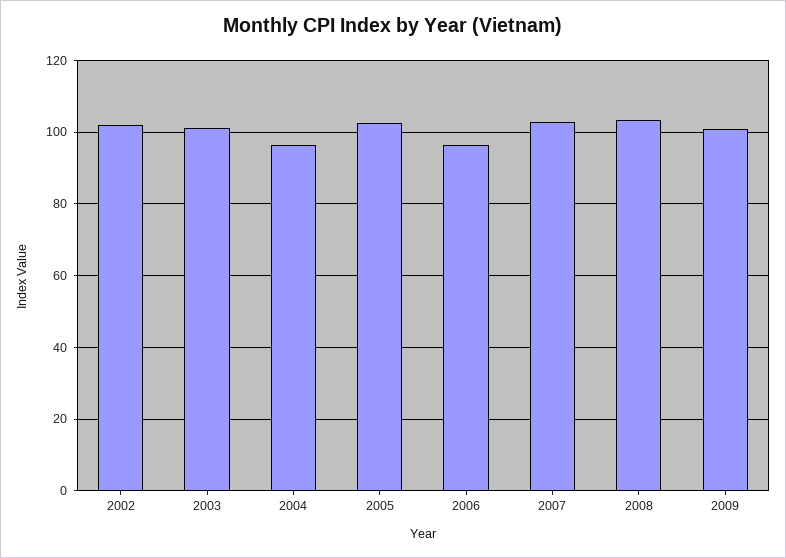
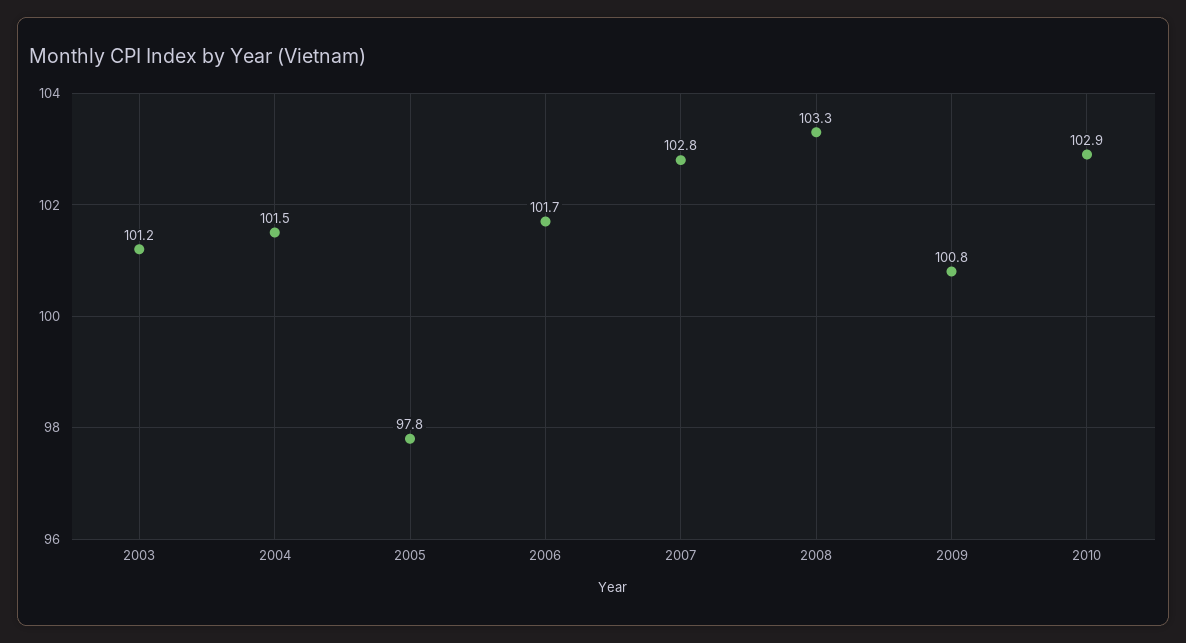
2002: 102 -> none
2004: 96 -> 101.5
2005: 102 -> 97.8
2006: 96 -> 101.7
2010: none -> 102.9

